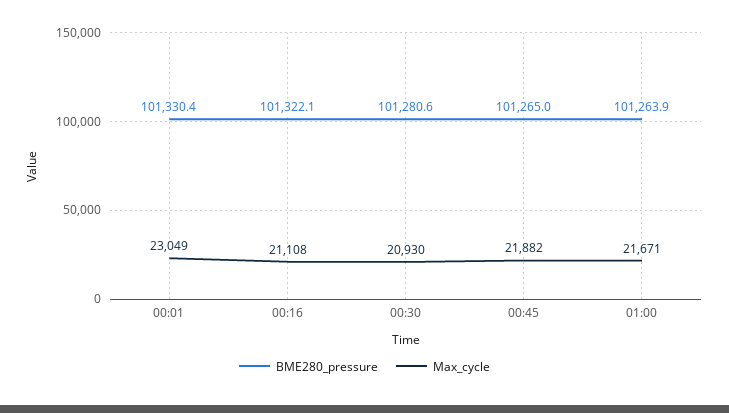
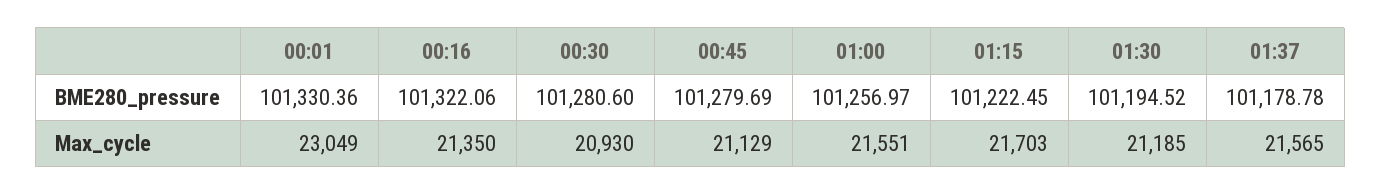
Max_cycle, 00:16: 21108 -> 21350
BME280_pressure, 00:45: 101265 -> 101279.69
Max_cycle, 00:45: 21882 -> 21129
BME280_pressure, 01:00: 101263.9 -> 101256.97
Max_cycle, 01:00: 21671 -> 21551
BME280_pressure, 01:15: none -> 101222.45
BME280_pressure, 01:30: none -> 101194.52
BME280_pressure, 01:37: none -> 101178.78
Max_cycle, 01:15: none -> 21703
Max_cycle, 01:30: none -> 21185
Max_cycle, 01:37: none -> 21565

